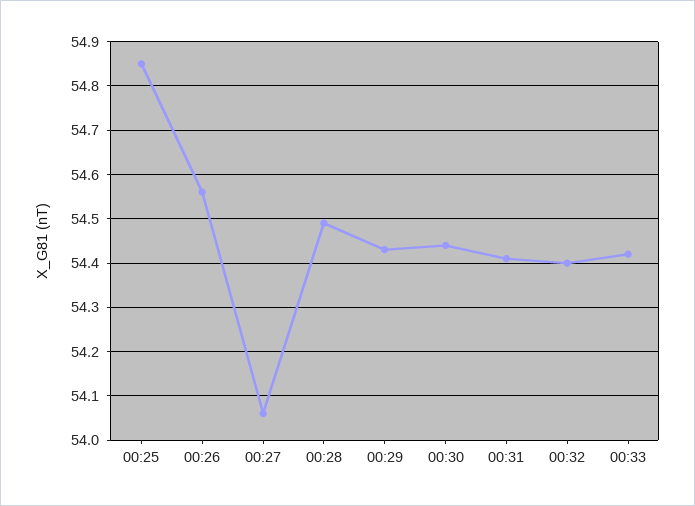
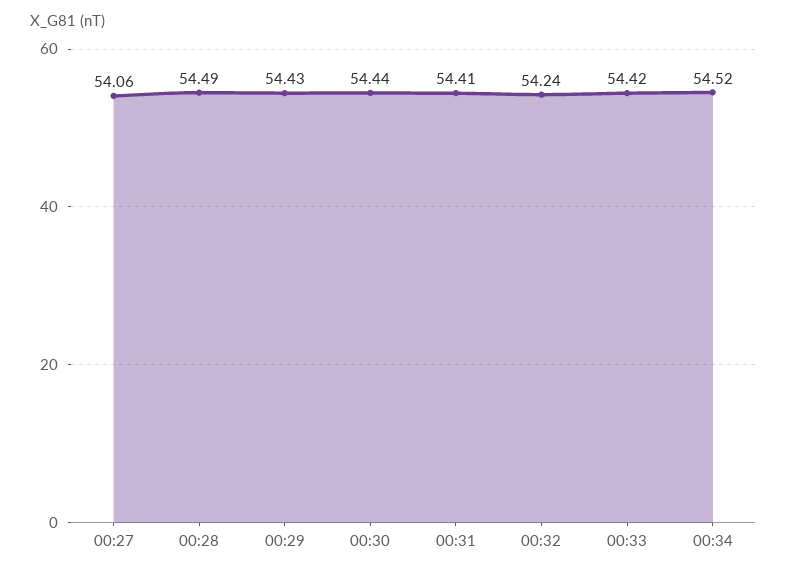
00:25: 54.85 -> none
00:26: 54.55 -> none
00:32: 54.4 -> 54.24
00:34: none -> 54.52

